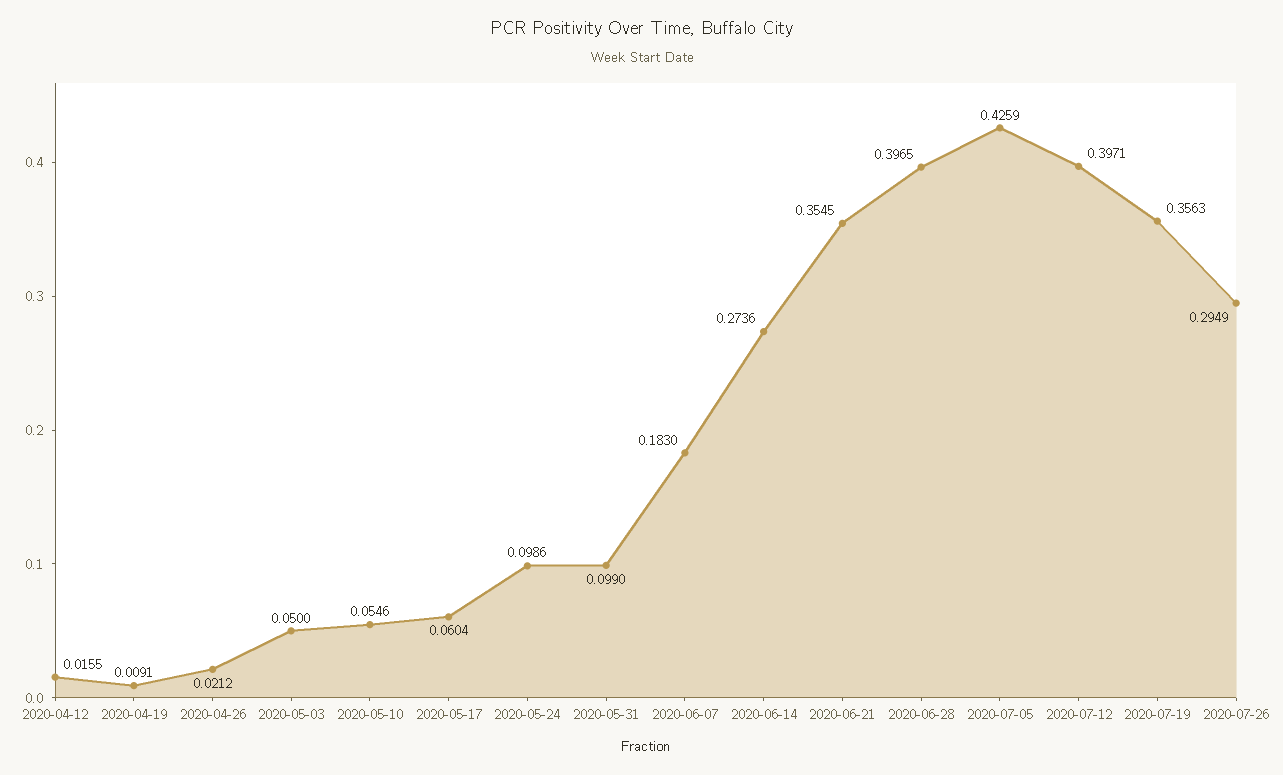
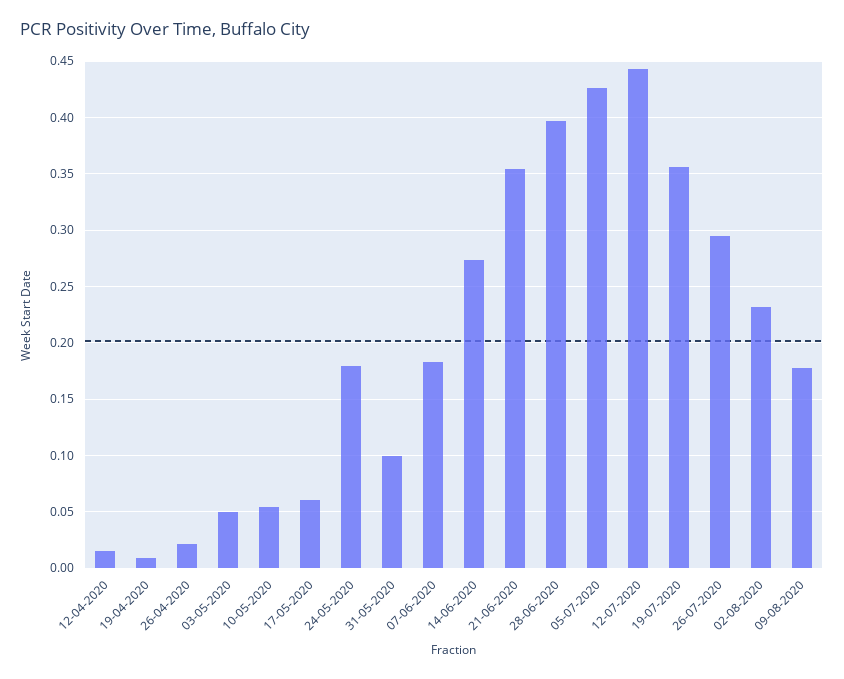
2020-05-24: 0.0986 -> 0.18
2020-07-12: 0.3971 -> 0.44
02-08-2020: none -> 0.23
09-08-2020: none -> 0.18

